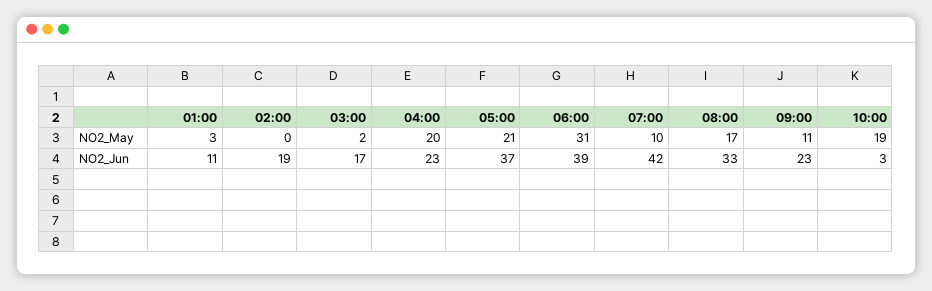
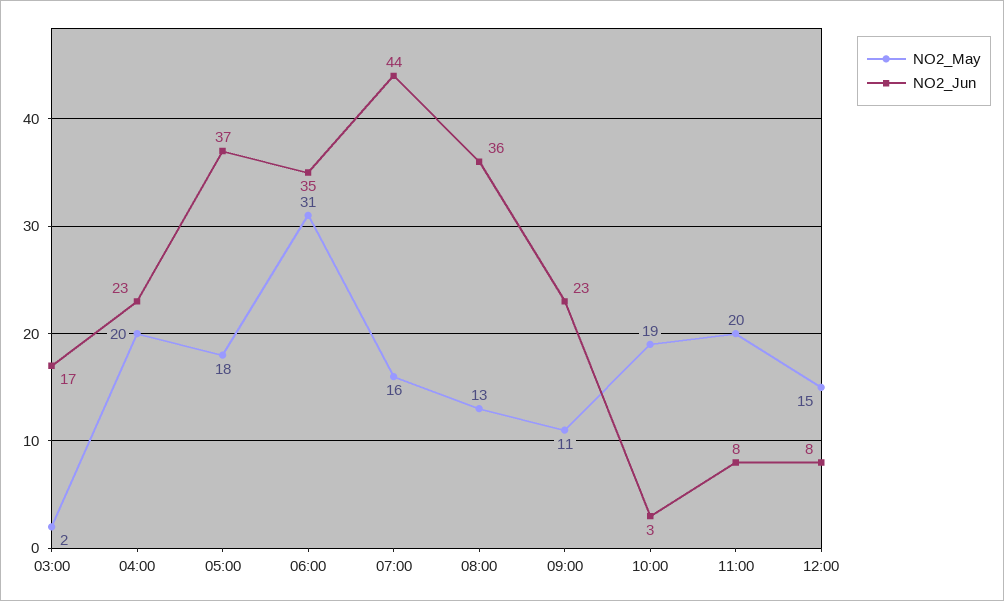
NO2_May, 01:00: 3 -> none
NO2_May, 02:00: 0 -> none
NO2_May, 05:00: 21 -> 18
NO2_May, 07:00: 10 -> 16
NO2_May, 08:00: 17 -> 13
NO2_Jun, 01:00: 11 -> none
NO2_Jun, 02:00: 19 -> none
NO2_Jun, 06:00: 39 -> 35
NO2_Jun, 07:00: 42 -> 44
NO2_Jun, 08:00: 33 -> 36
NO2_May, 11:00: none -> 20
NO2_Jun, 11:00: none -> 8
NO2_May, 12:00: none -> 15
NO2_Jun, 12:00: none -> 8

